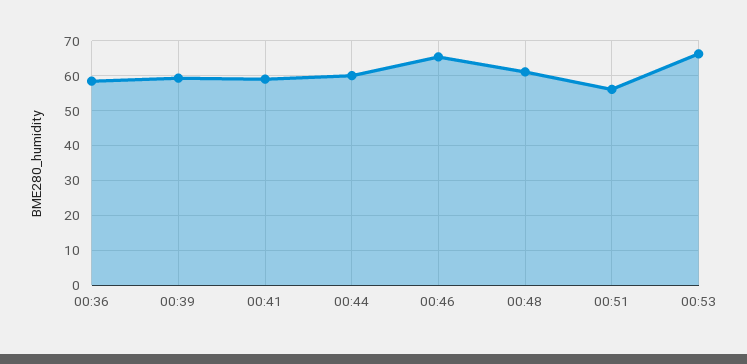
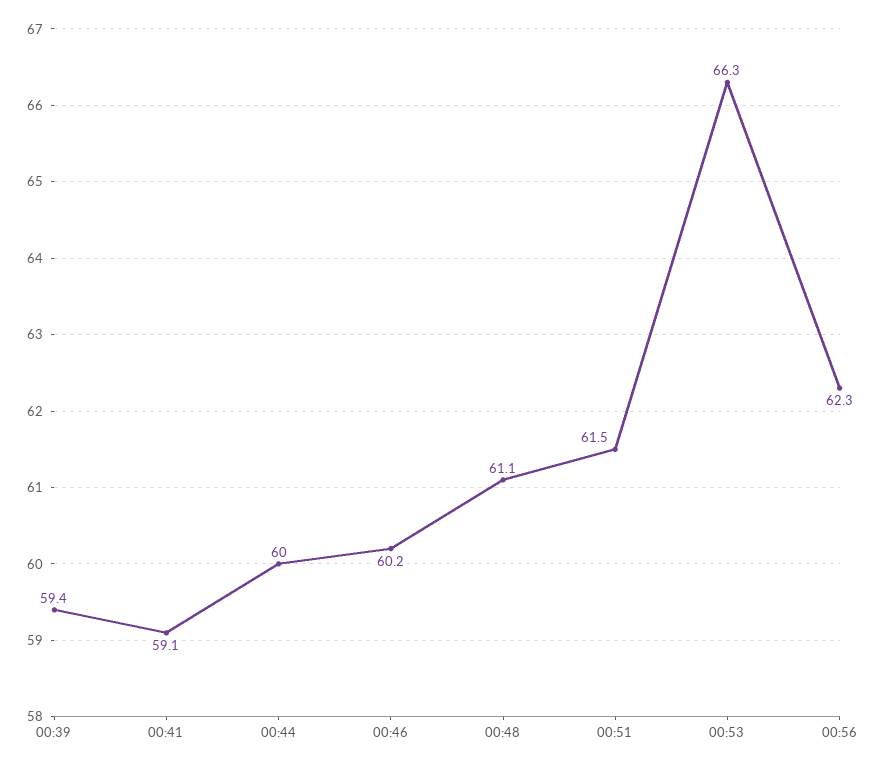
00:36: 58 -> none
00:46: 66 -> 60.2
00:51: 56 -> 61.5
00:56: none -> 62.3

